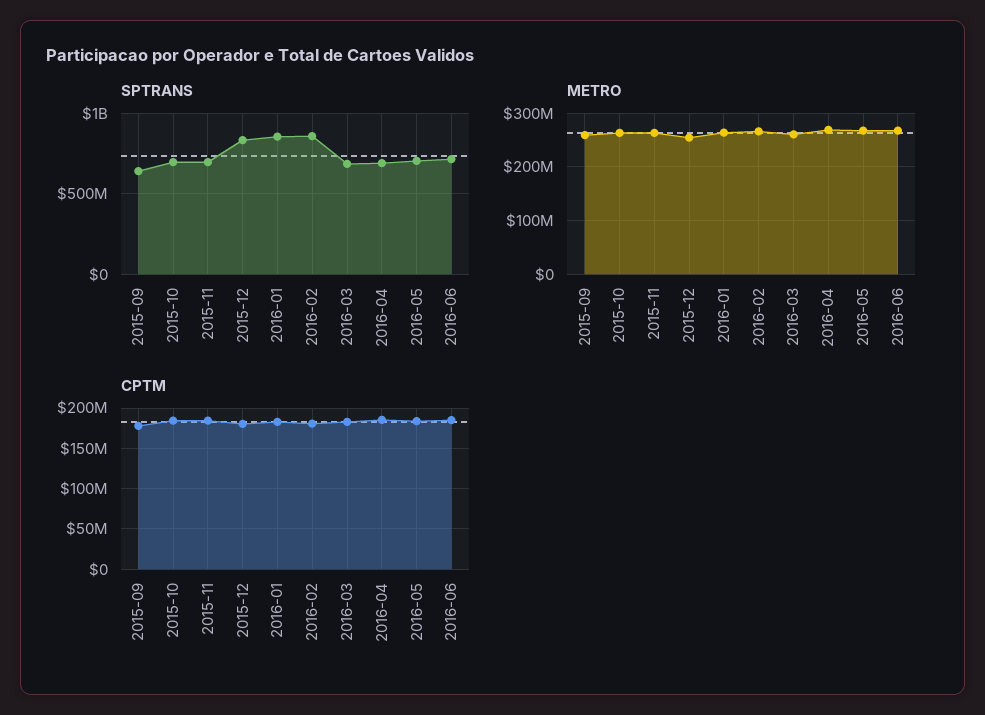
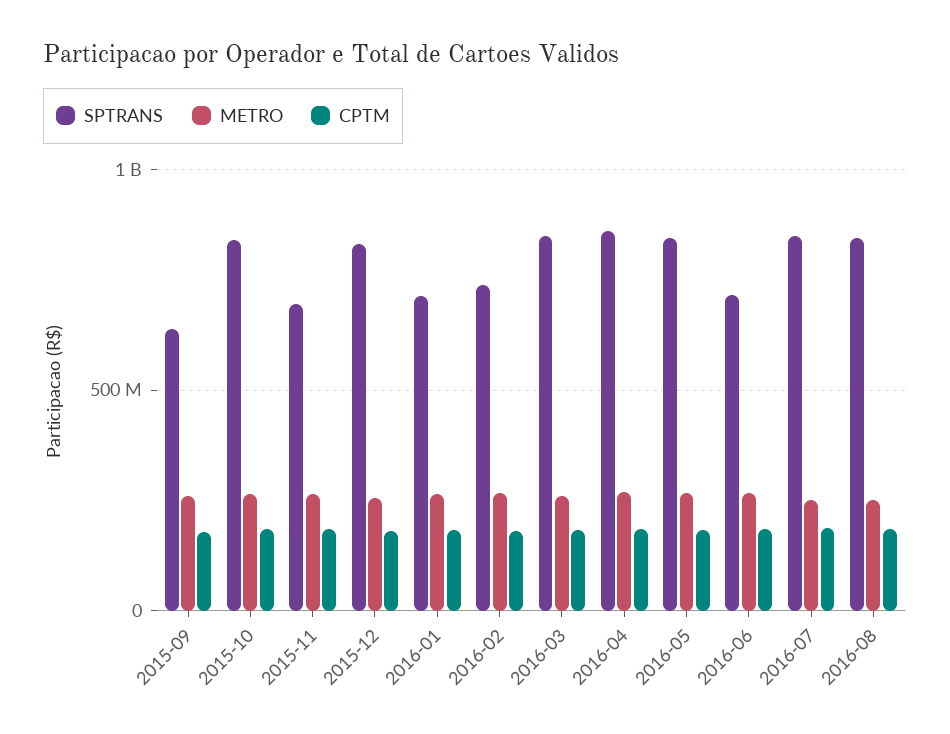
SPTRANS, 2015-10: 700000000 -> 850000000
SPTRANS, 2016-01: 850000000 -> 700000000
SPTRANS, 2016-02: 850000000 -> 750000000
SPTRANS, 2016-03: 700000000 -> 850000000
SPTRANS, 2016-04: 700000000 -> 850000000
SPTRANS, 2016-05: 700000000 -> 850000000
SPTRANS, 2016-07: none -> 850000000
METRO, 2016-07: none -> 250000000
CPTM, 2016-07: none -> 200000000
SPTRANS, 2016-08: none -> 850000000
METRO, 2016-08: none -> 250000000
CPTM, 2016-08: none -> 200000000

